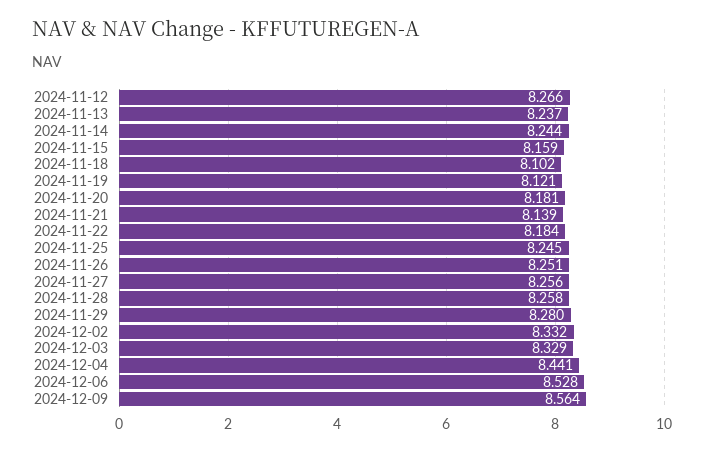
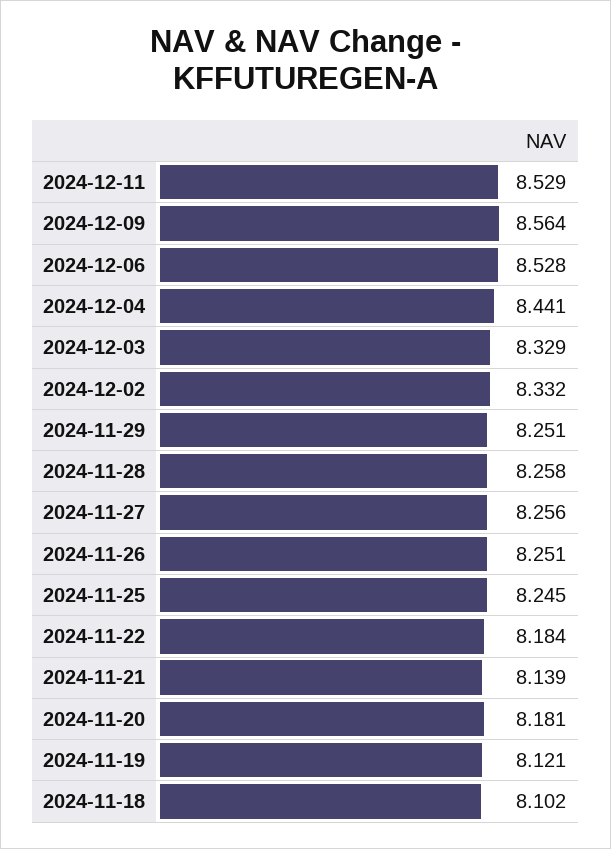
2024-11-12: 8.266 -> none
2024-11-13: 8.237 -> none
2024-11-14: 8.244 -> none
2024-11-15: 8.159 -> none
2024-11-29: 8.28 -> 8.251
2024-12-11: none -> 8.529

